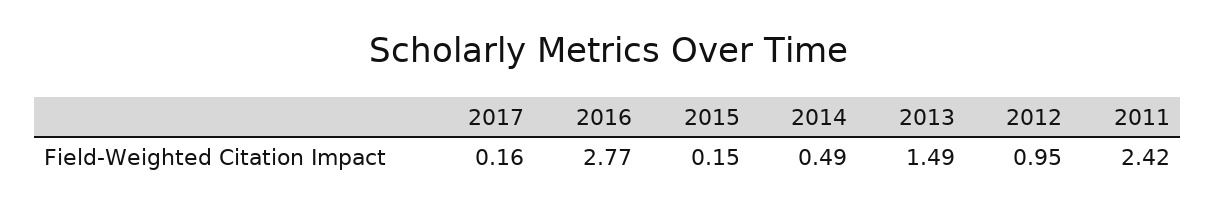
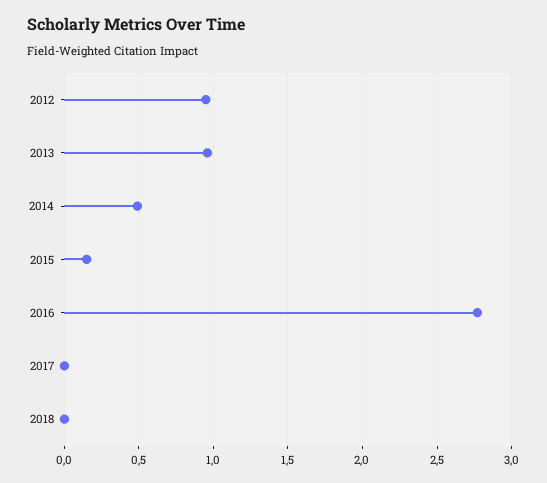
2017: 0.16 -> 0
2013: 1.49 -> 0.95
2011: 2.42 -> none
2018: none -> 0

